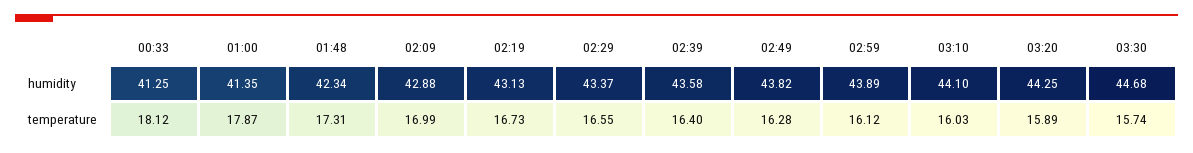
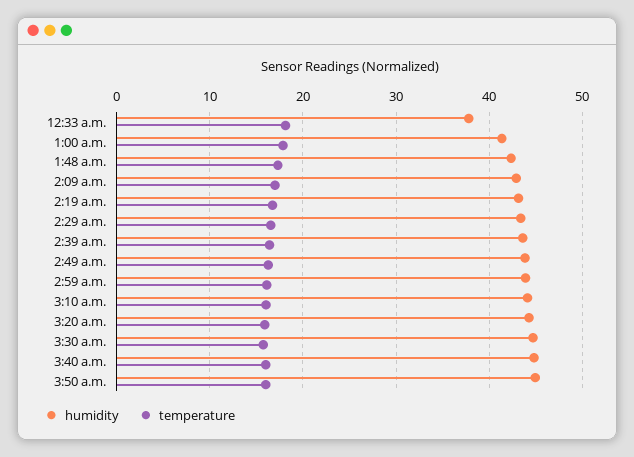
humidity, 00:33: 41.25 -> 38
humidity, 3:40 a.m.: none -> 45
temperature, 3:40 a.m.: none -> 16
humidity, 3:50 a.m.: none -> 45
temperature, 3:50 a.m.: none -> 16

